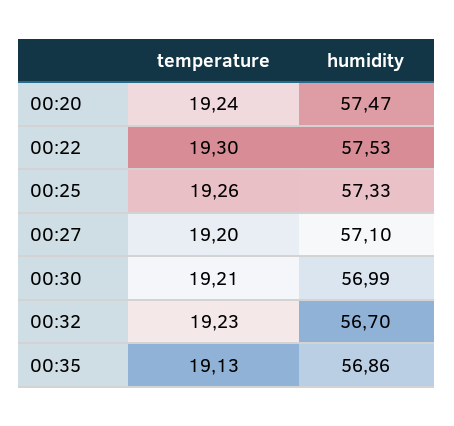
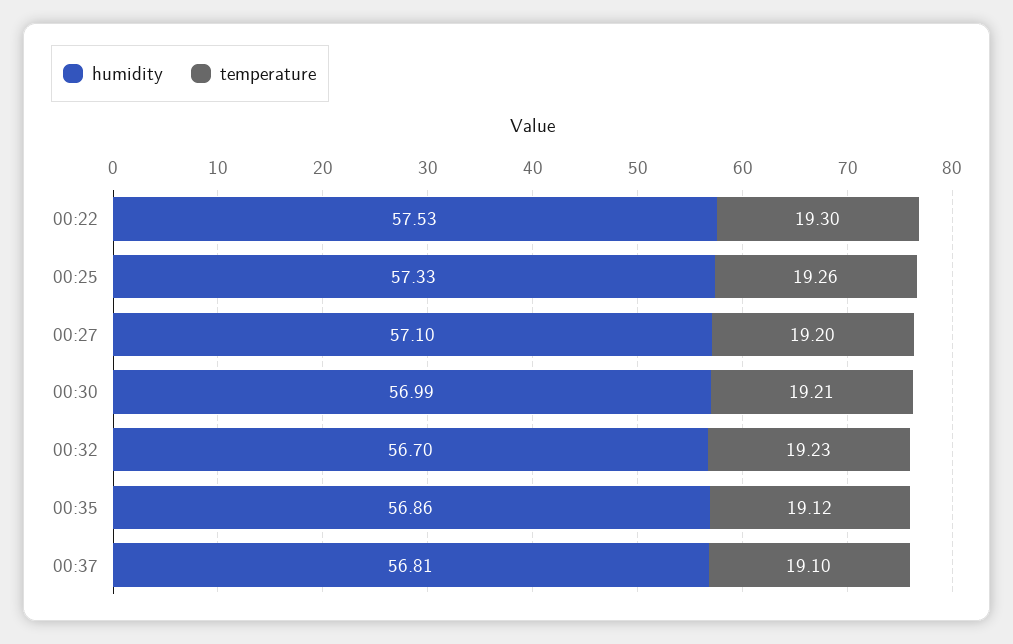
temperature, 00:20: 19.24 -> none
humidity, 00:20: 57.47 -> none
temperature, 00:35: 19.13 -> 19.12
humidity, 00:37: none -> 56.81
temperature, 00:37: none -> 19.1

